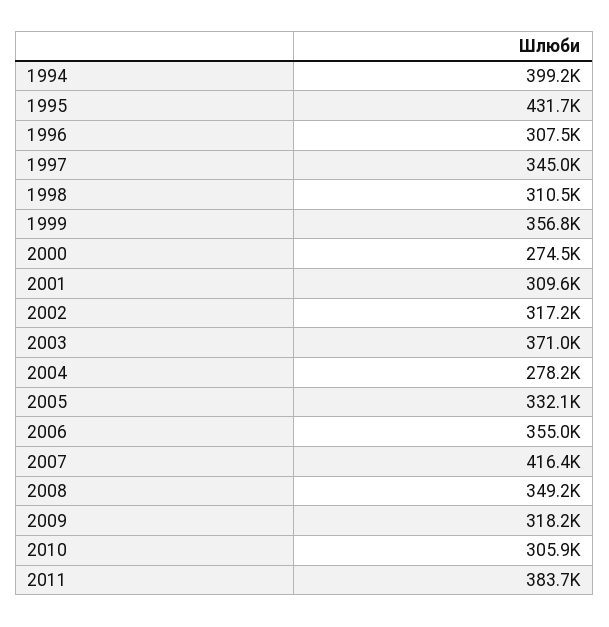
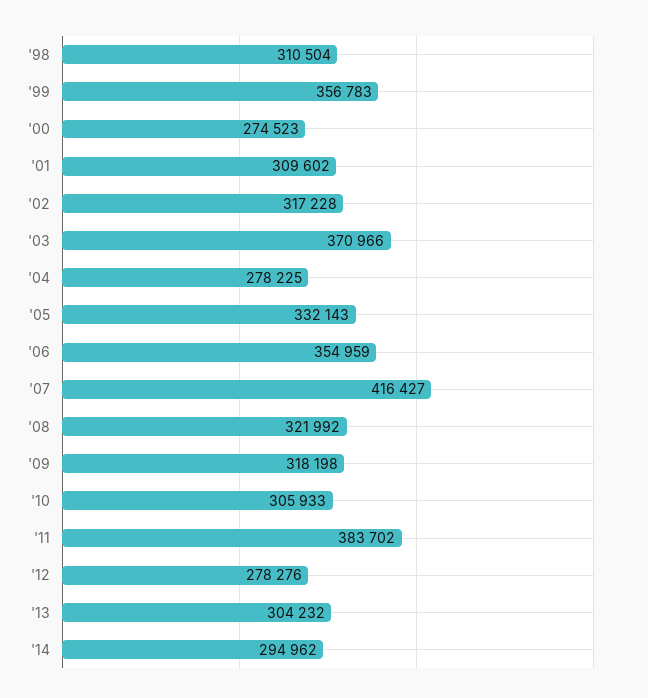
1994: 399200 -> none
1995: 431700 -> none
1996: 307500 -> none
1997: 345000 -> none
2008: 349200 -> 321992
'12: none -> 278276
'13: none -> 304232
'14: none -> 294962

